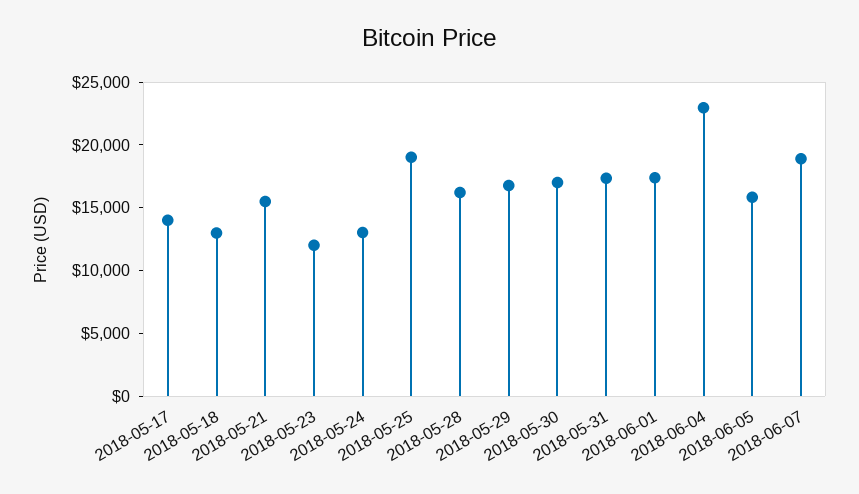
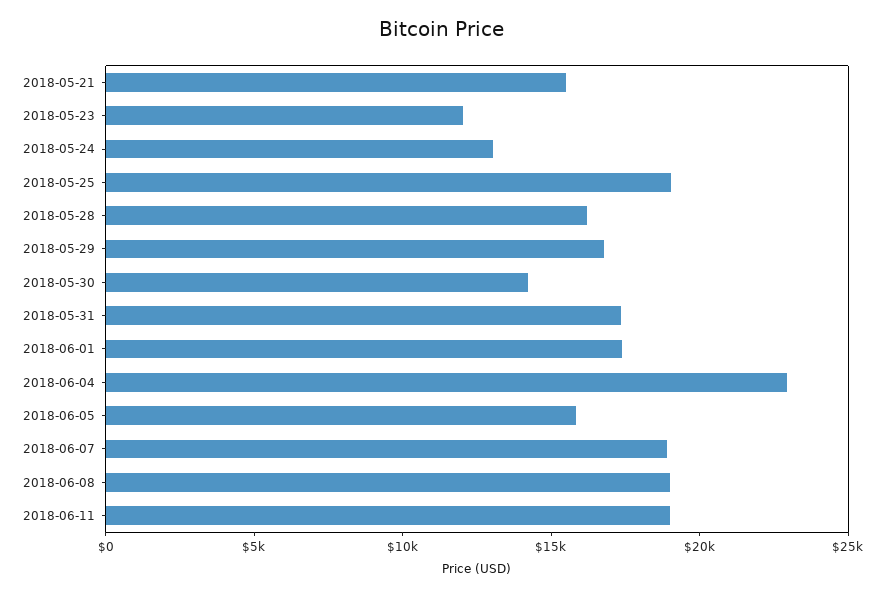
2018-05-17: 14000 -> none
2018-05-18: 13000 -> none
2018-05-30: 17000 -> 14000
2018-06-08: none -> 19000
2018-06-11: none -> 19000

